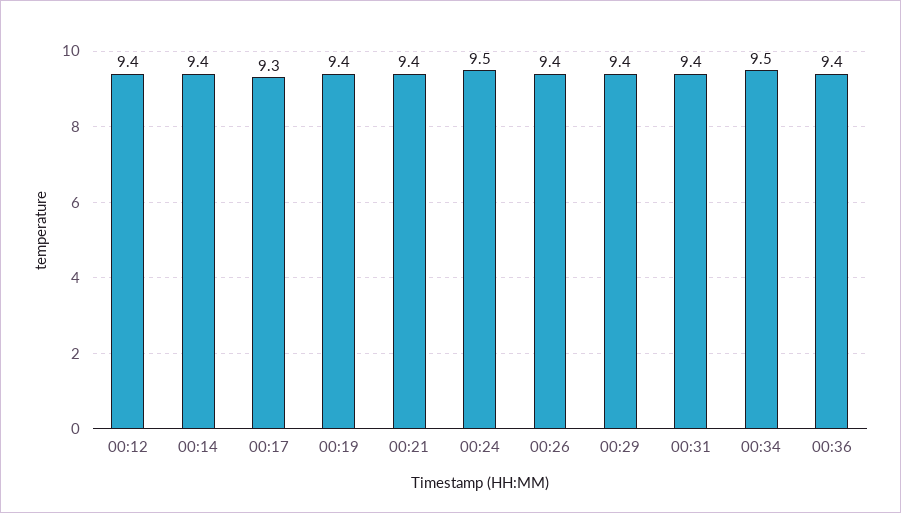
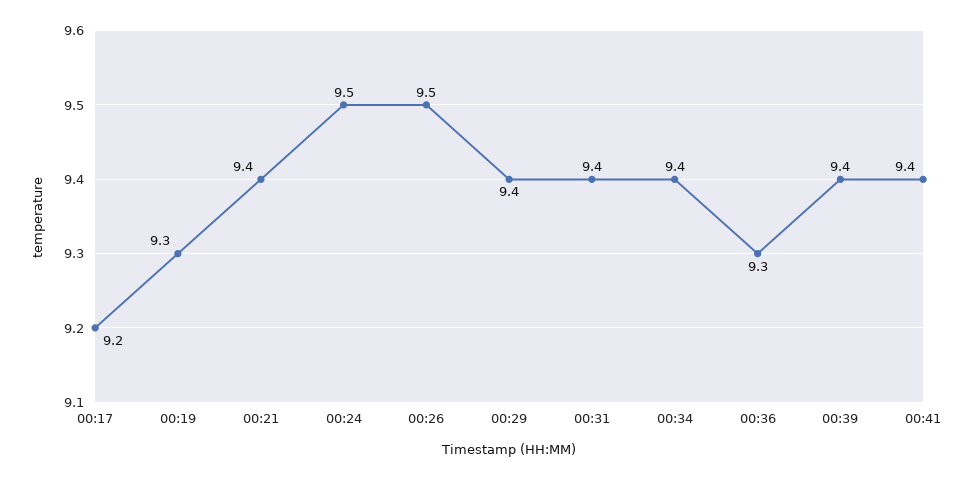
00:12: 9.4 -> none
00:14: 9.4 -> none
00:17: 9.3 -> 9.2
00:19: 9.4 -> 9.3
00:26: 9.4 -> 9.5
00:34: 9.5 -> 9.4
00:36: 9.4 -> 9.3
00:39: none -> 9.4
00:41: none -> 9.4

